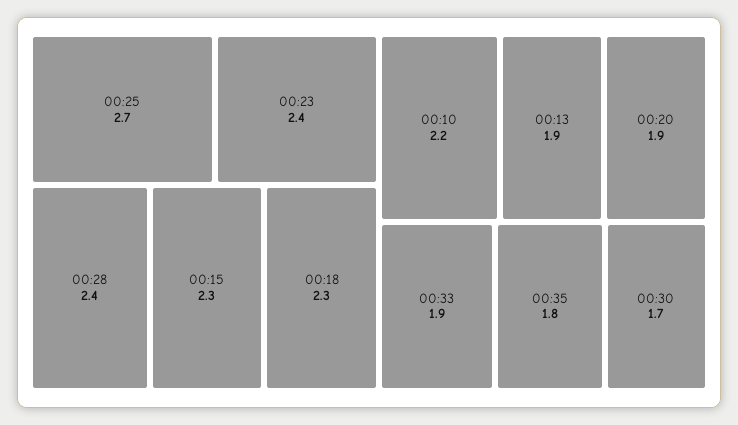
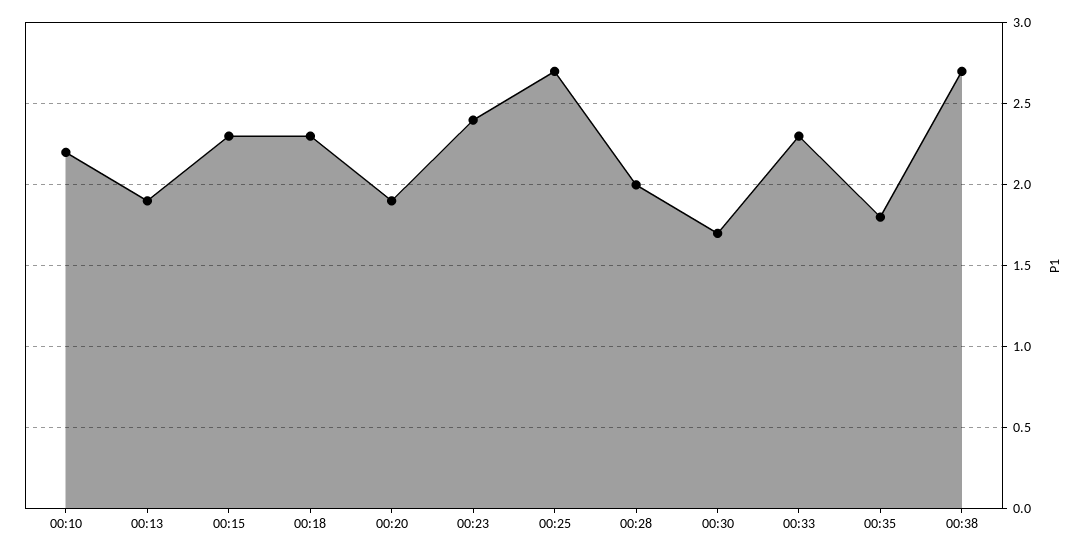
00:28: 2.4 -> 2
00:33: 1.9 -> 2.3
00:38: none -> 2.7

